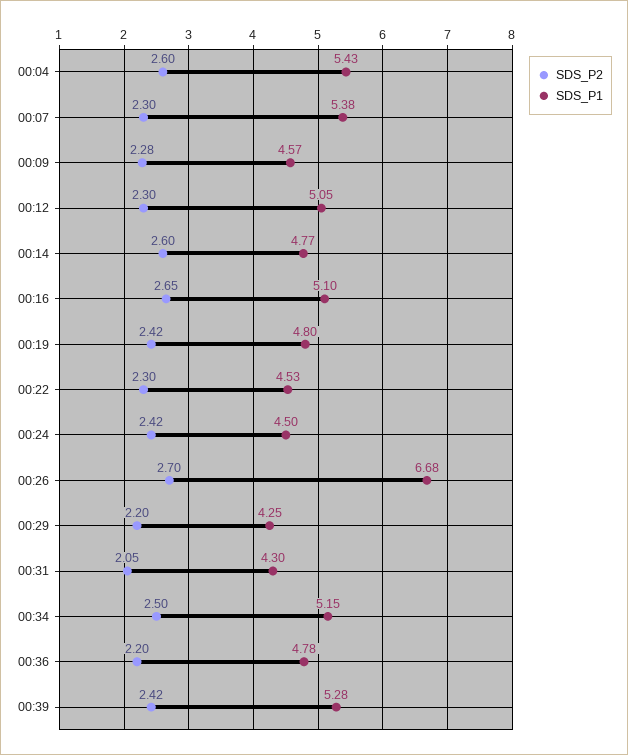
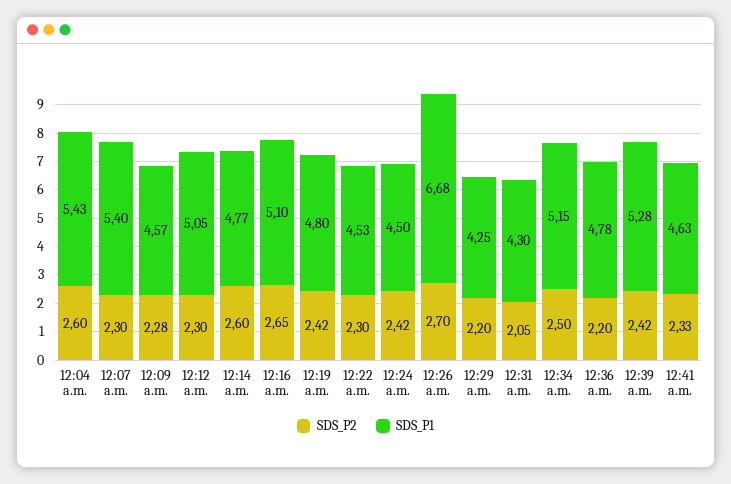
SDS_P1, 00:07: 5.38 -> 5.4
SDS_P2, 12:41 a.m.: none -> 2.33
SDS_P1, 12:41 a.m.: none -> 4.63

